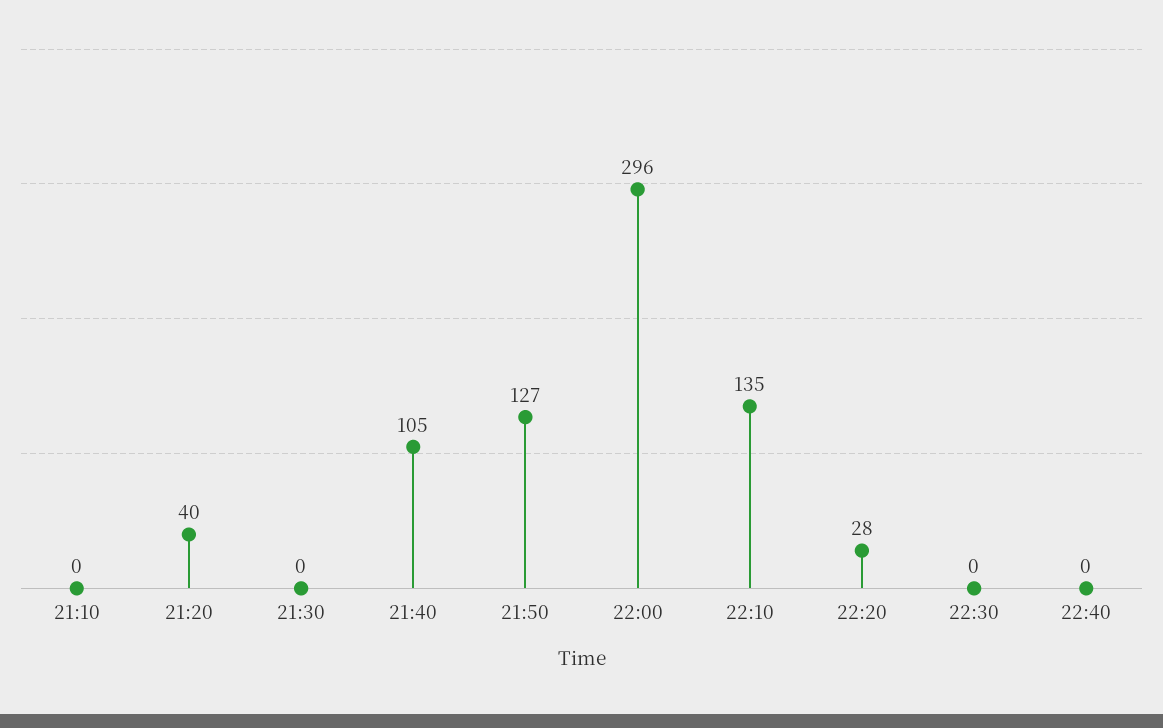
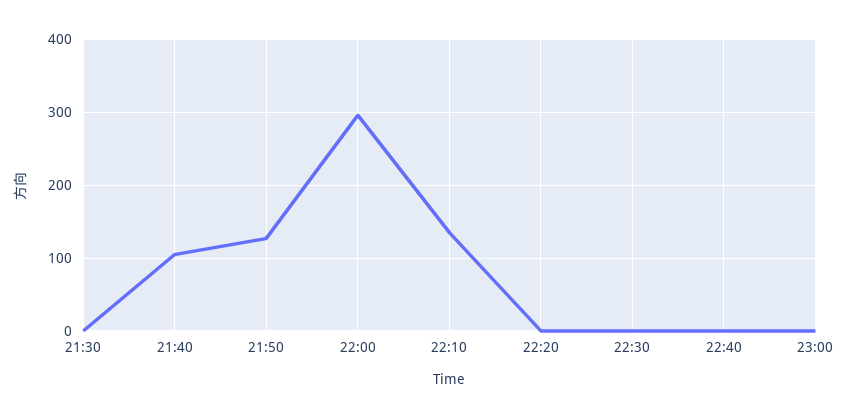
21:10: 0 -> none
21:20: 40 -> none
22:20: 28 -> 0
23:00: none -> 0

